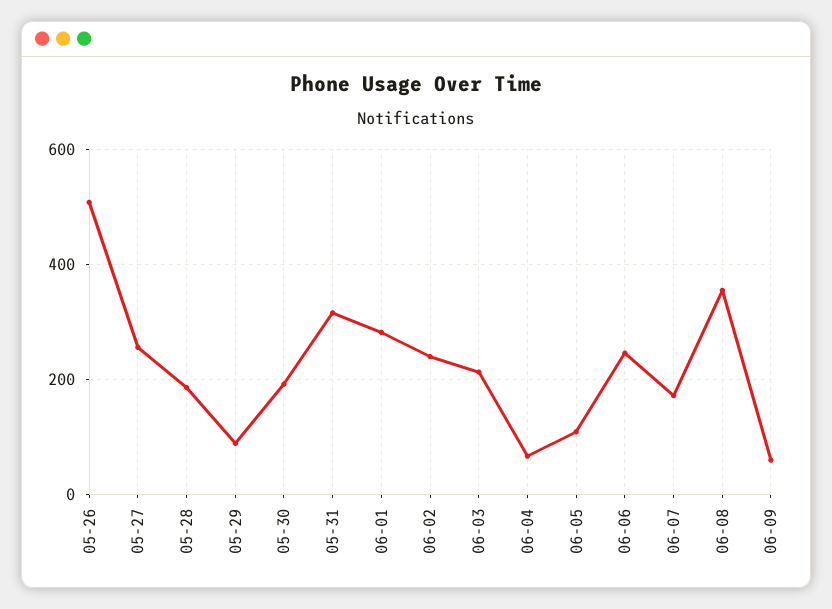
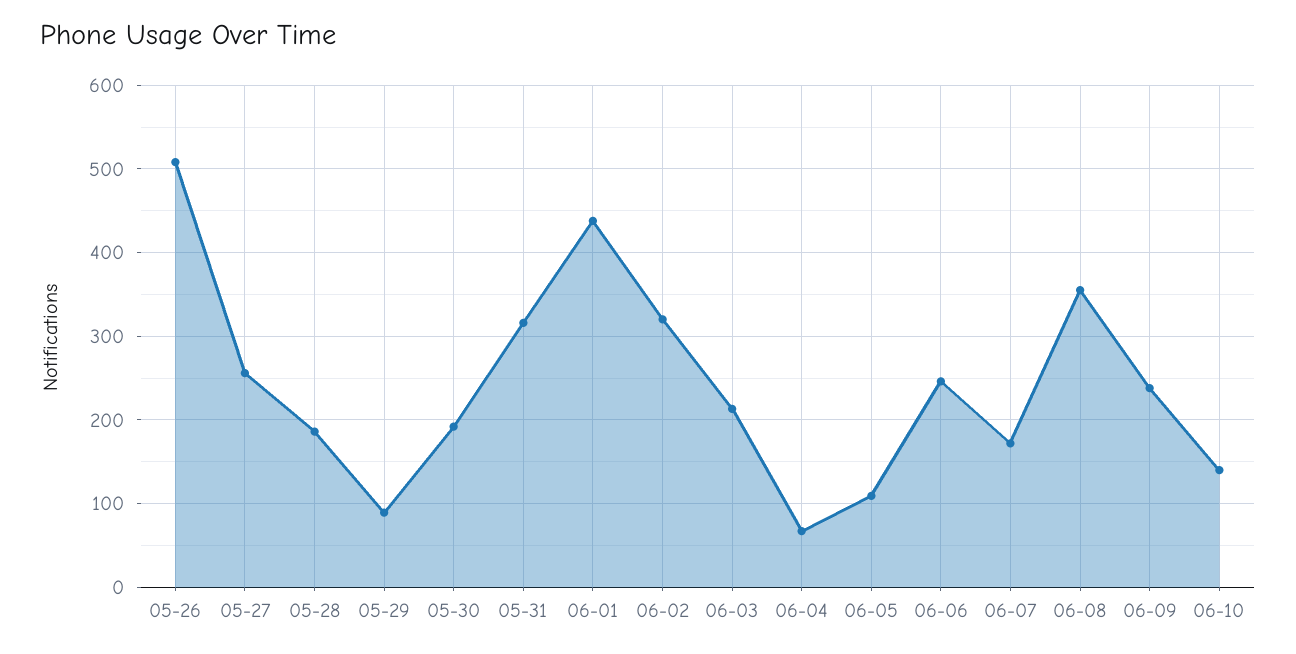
06-01: 280 -> 440
06-02: 240 -> 320
06-09: 60 -> 240
06-10: none -> 140

